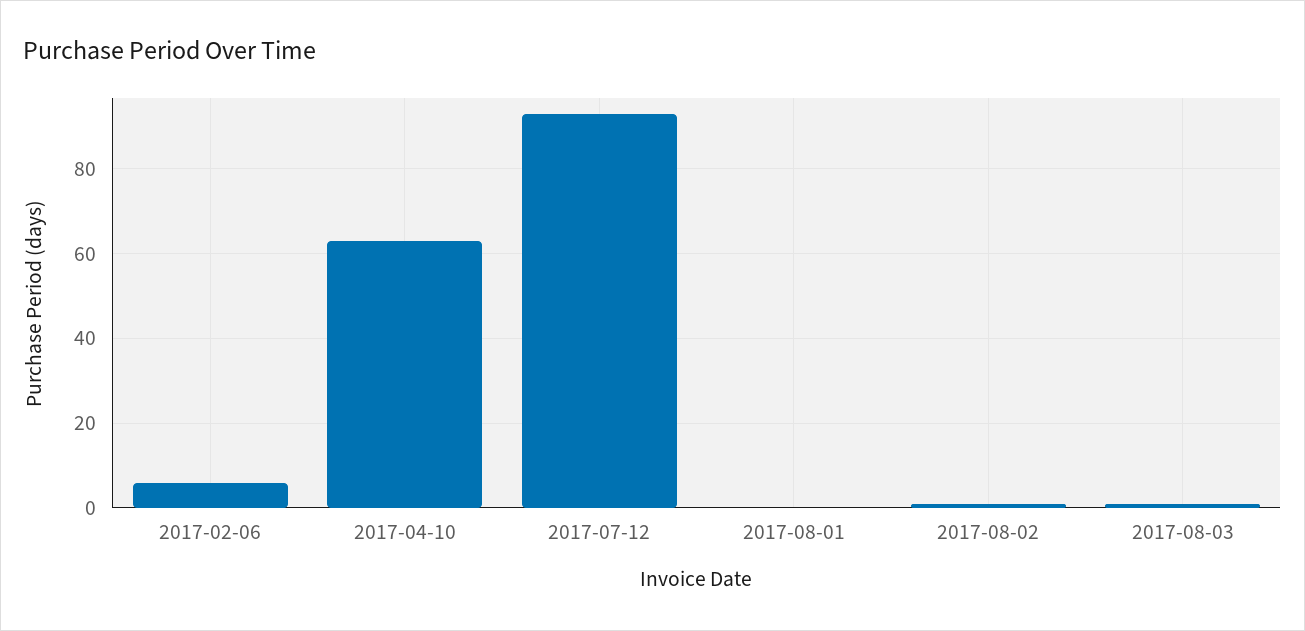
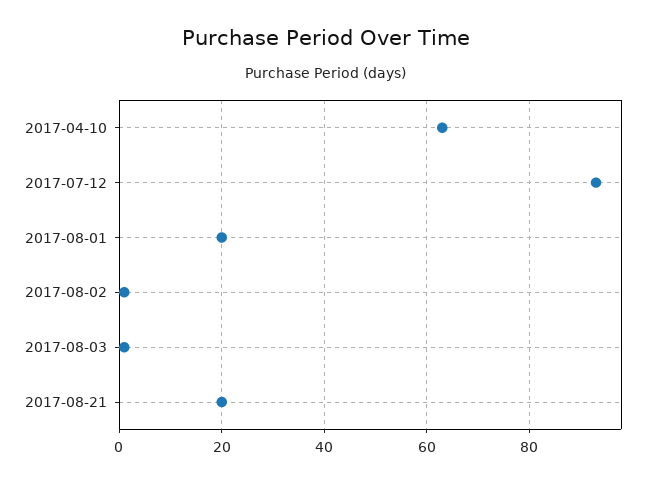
2017-02-06: 5 -> none
2017-08-01: 0 -> 20
2017-08-21: none -> 20

